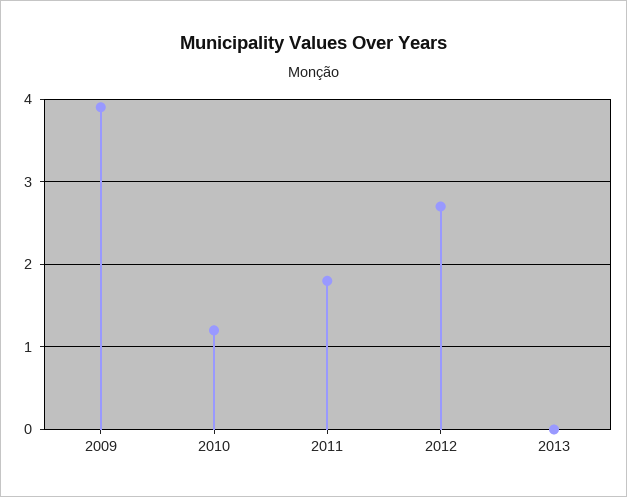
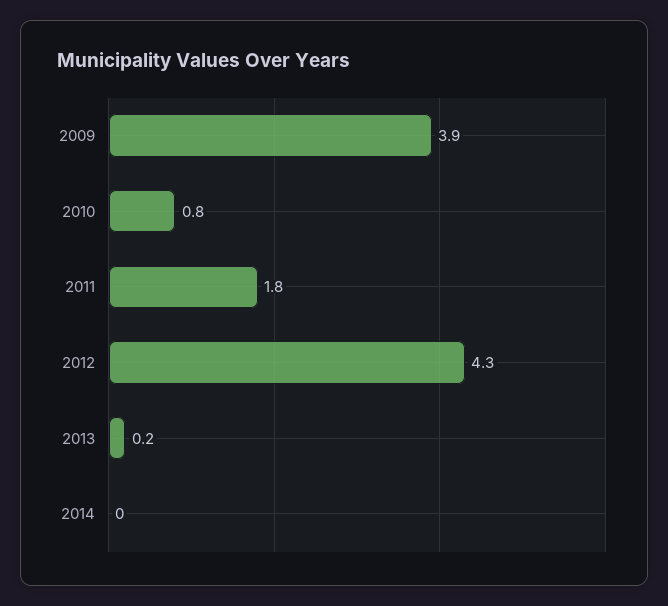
2010: 1.2 -> 0.8
2012: 2.7 -> 4.3
2013: 0 -> 0.2
2014: none -> 0

